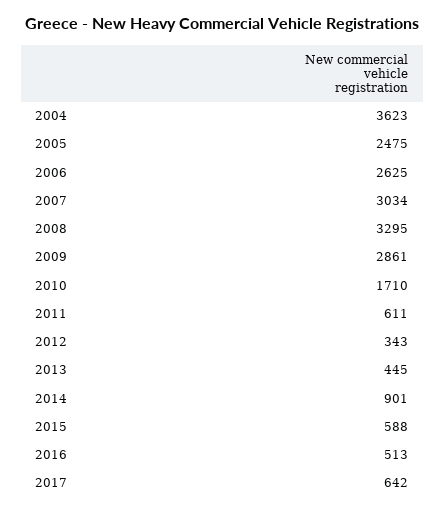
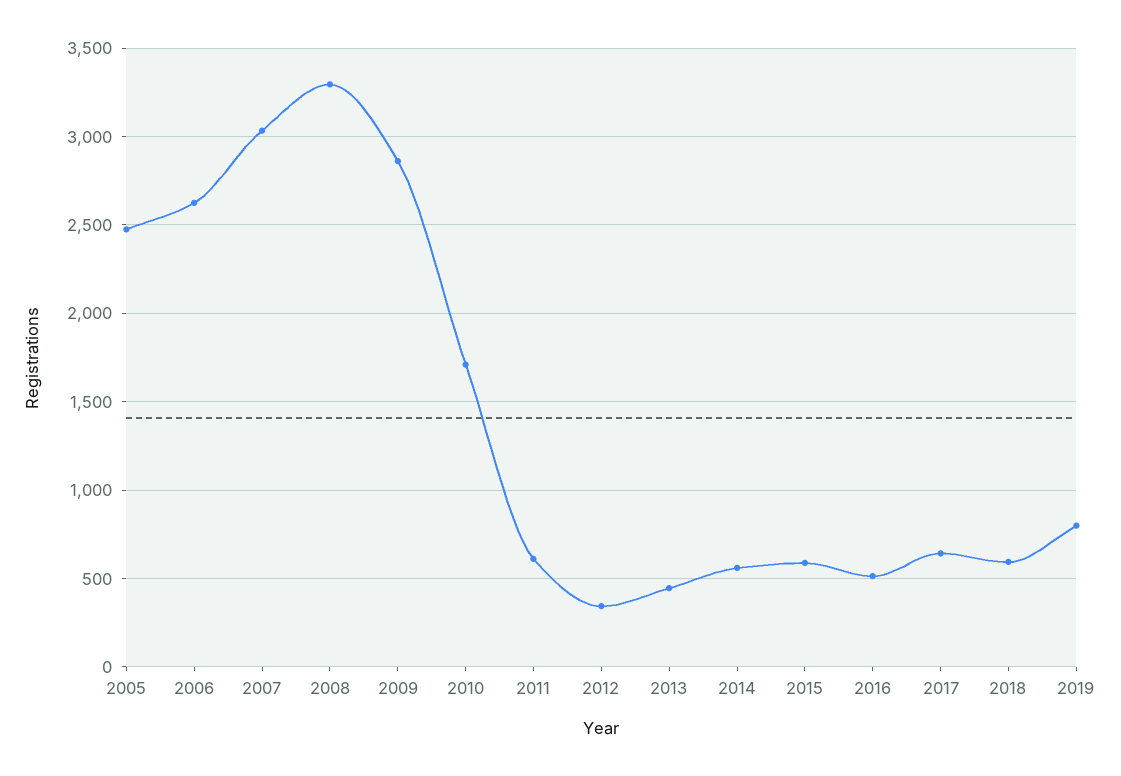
2004: 3623 -> none
2014: 901 -> 550
2018: none -> 600
2019: none -> 800

